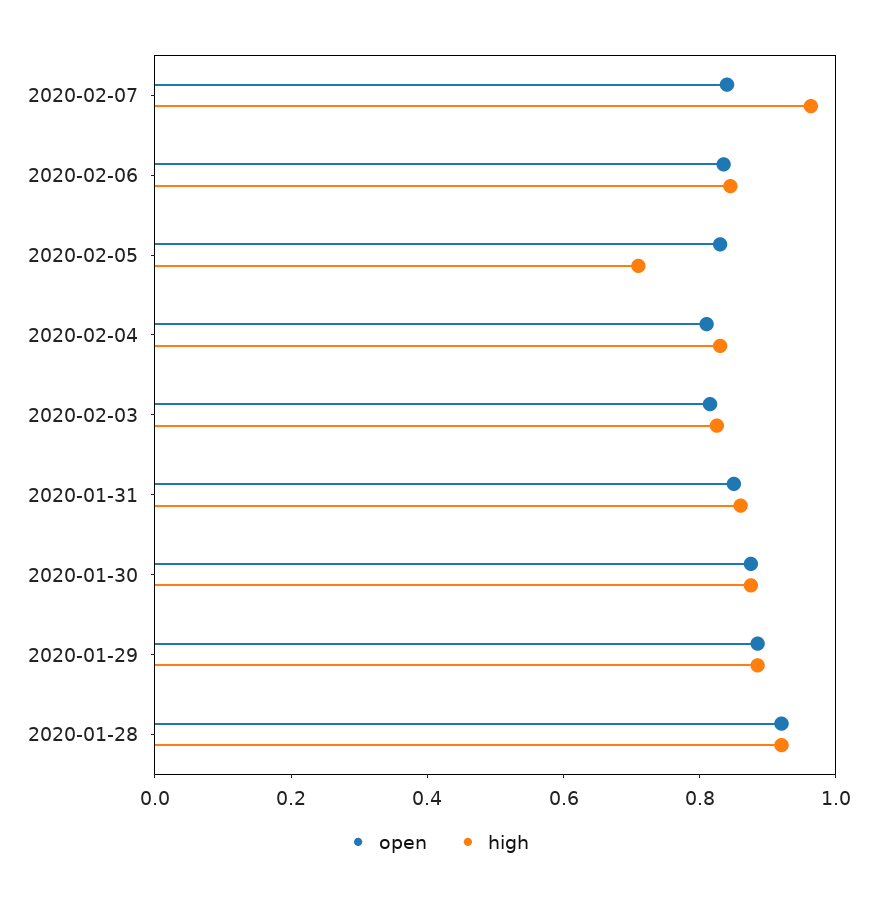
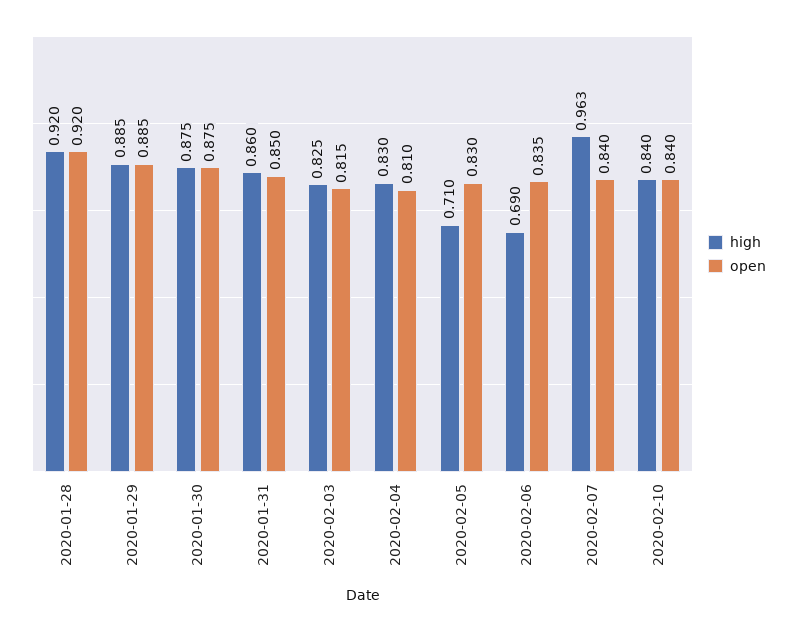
high, 2020-02-06: 0.85 -> 0.69
high, 2020-02-10: none -> 0.84
open, 2020-02-10: none -> 0.84

